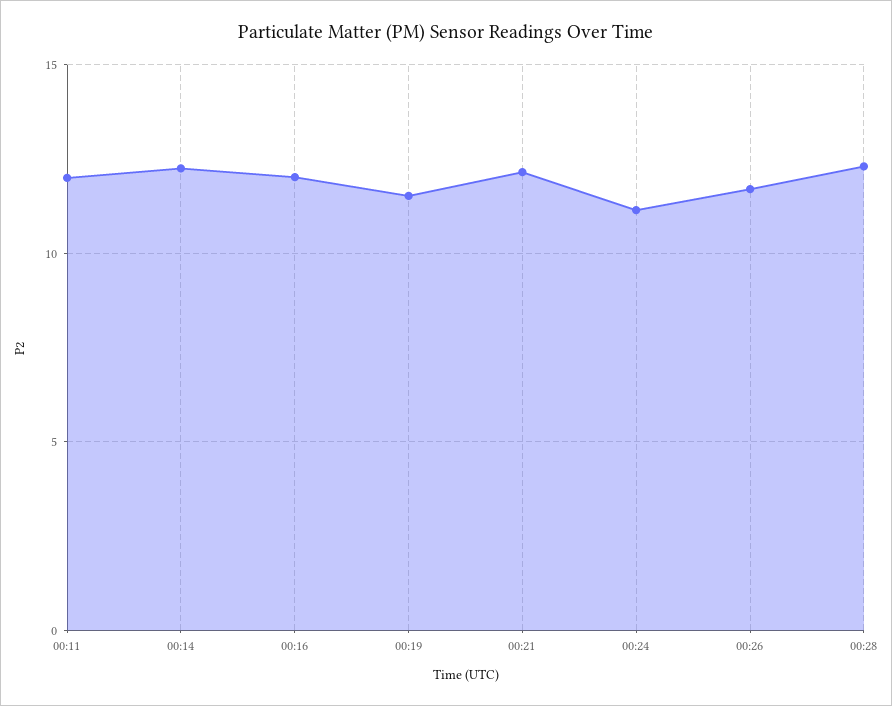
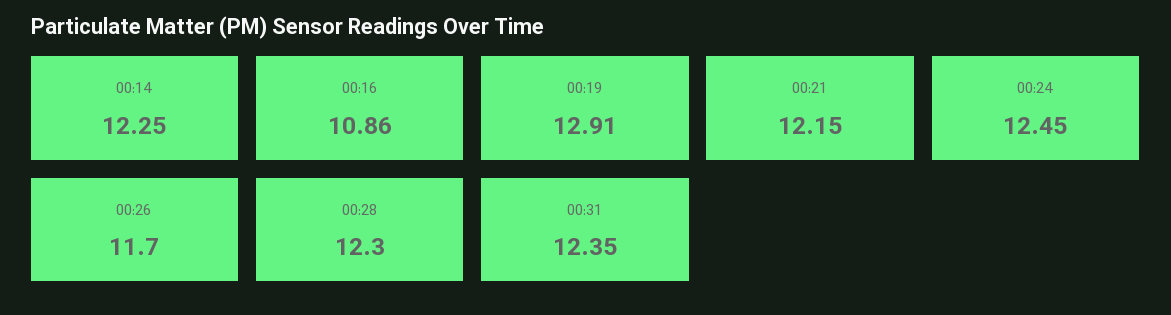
00:11: 12 -> none
00:16: 12 -> 10.86
00:19: 11.5 -> 12.91
00:24: 11 -> 12.45
00:31: none -> 12.35

